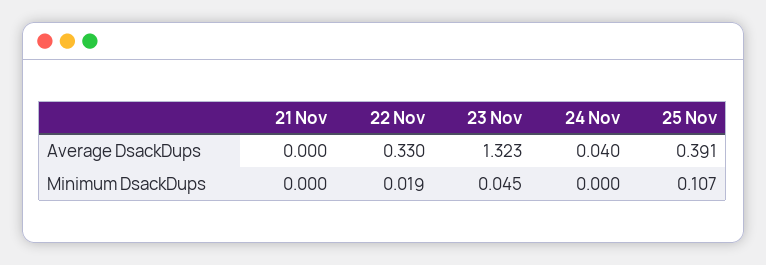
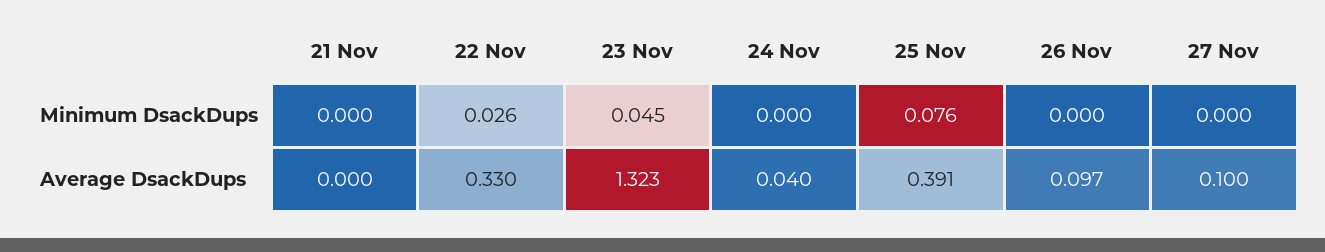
22 Nov, Minimum DsackDups: 0.019 -> 0.026
25 Nov, Minimum DsackDups: 0.107 -> 0.076
26 Nov, Minimum DsackDups: none -> 0
27 Nov, Minimum DsackDups: none -> 0
26 Nov, Average DsackDups: none -> 0.097
27 Nov, Average DsackDups: none -> 0.1

